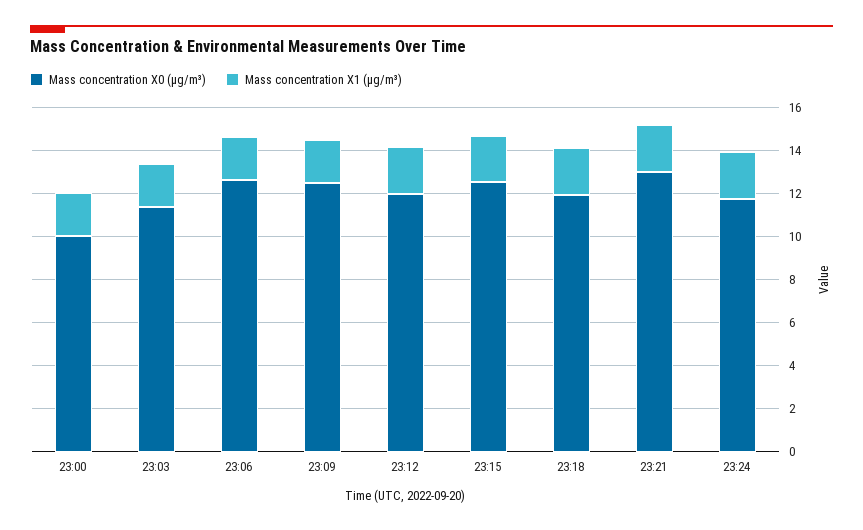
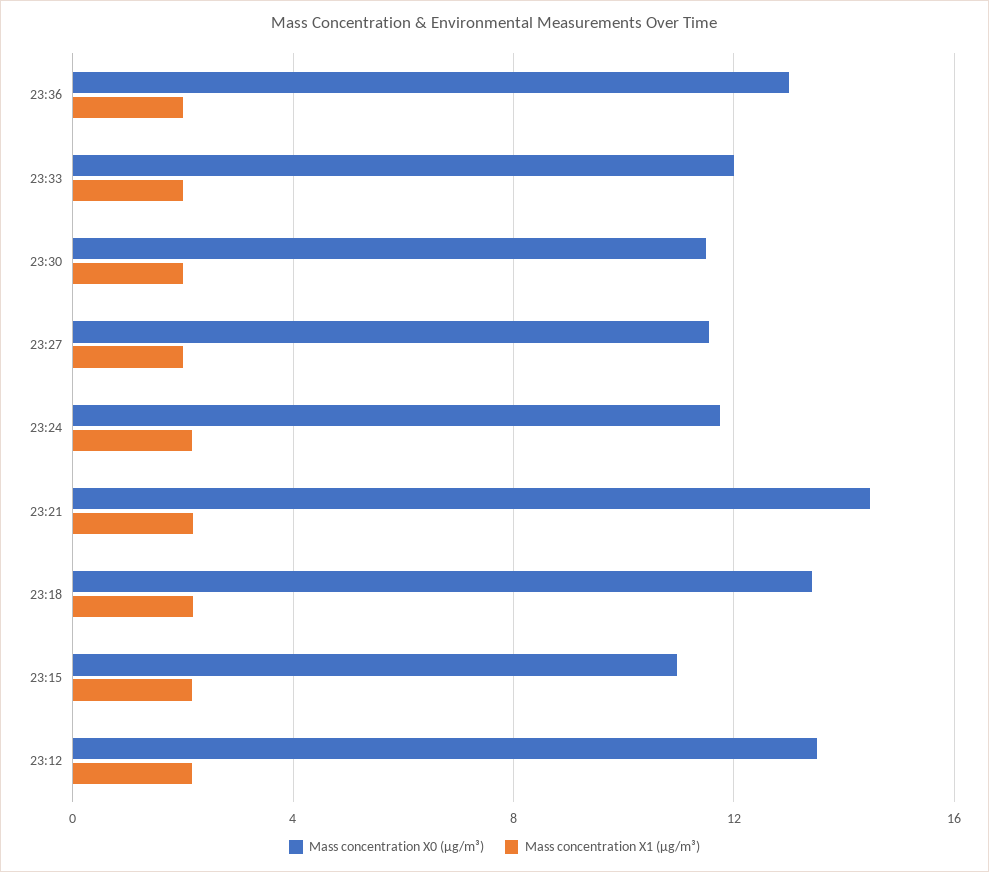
Mass concentration X0 (μg/m³), 23:00: 10 -> none
Mass concentration X1 (μg/m³), 23:00: 2 -> none
Mass concentration X0 (μg/m³), 23:03: 11.5 -> none
Mass concentration X1 (μg/m³), 23:03: 2 -> none
Mass concentration X0 (μg/m³), 23:06: 12.5 -> none
Mass concentration X1 (μg/m³), 23:06: 2 -> none
Mass concentration X0 (μg/m³), 23:09: 12.5 -> none
Mass concentration X1 (μg/m³), 23:09: 2 -> none
Mass concentration X0 (μg/m³), 23:12: 12 -> 13.5
Mass concentration X0 (μg/m³), 23:15: 12.5 -> 11
Mass concentration X0 (μg/m³), 23:18: 12 -> 13.5
Mass concentration X0 (μg/m³), 23:21: 13 -> 14.5
Mass concentration X0 (μg/m³), 23:36: none -> 13
Mass concentration X1 (μg/m³), 23:36: none -> 2
Mass concentration X0 (μg/m³), 23:33: none -> 12
Mass concentration X1 (μg/m³), 23:33: none -> 2
Mass concentration X0 (μg/m³), 23:30: none -> 11.5
Mass concentration X1 (μg/m³), 23:30: none -> 2
Mass concentration X0 (μg/m³), 23:27: none -> 11.5
Mass concentration X1 (μg/m³), 23:27: none -> 2

